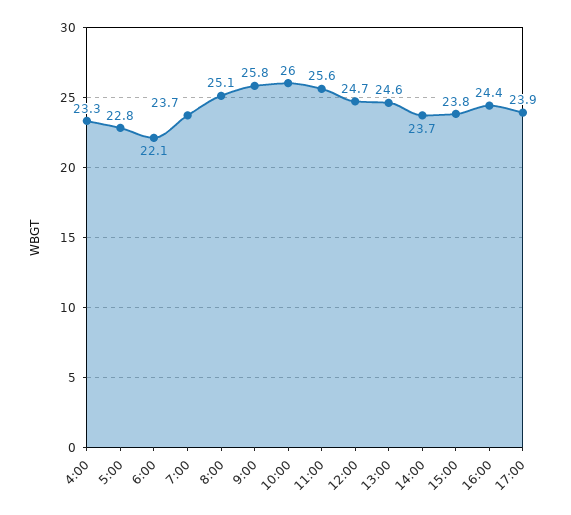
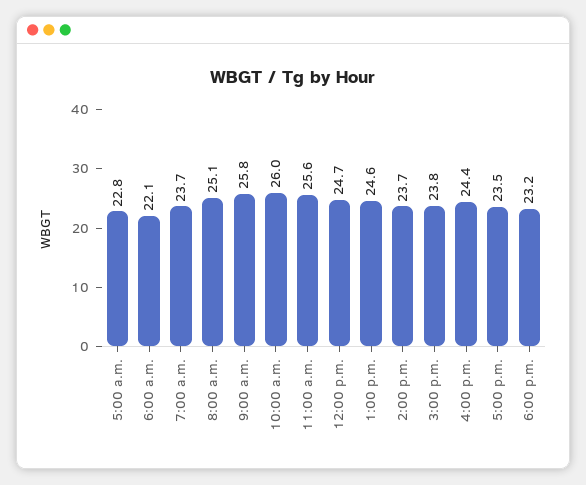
4:00: 23.3 -> none
17:00: 23.9 -> 23.5
6:00 p.m.: none -> 23.2

